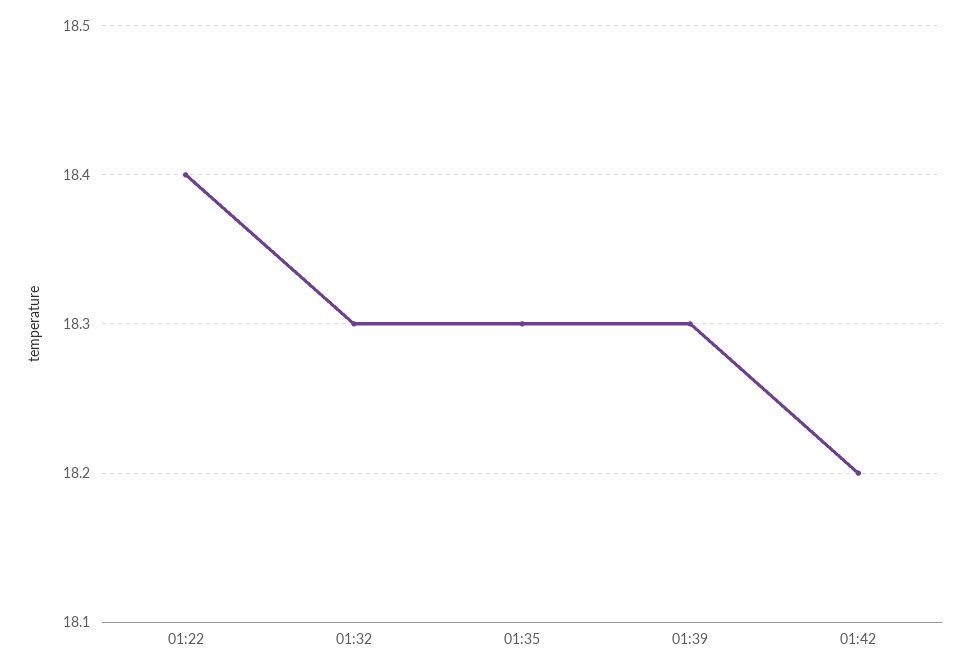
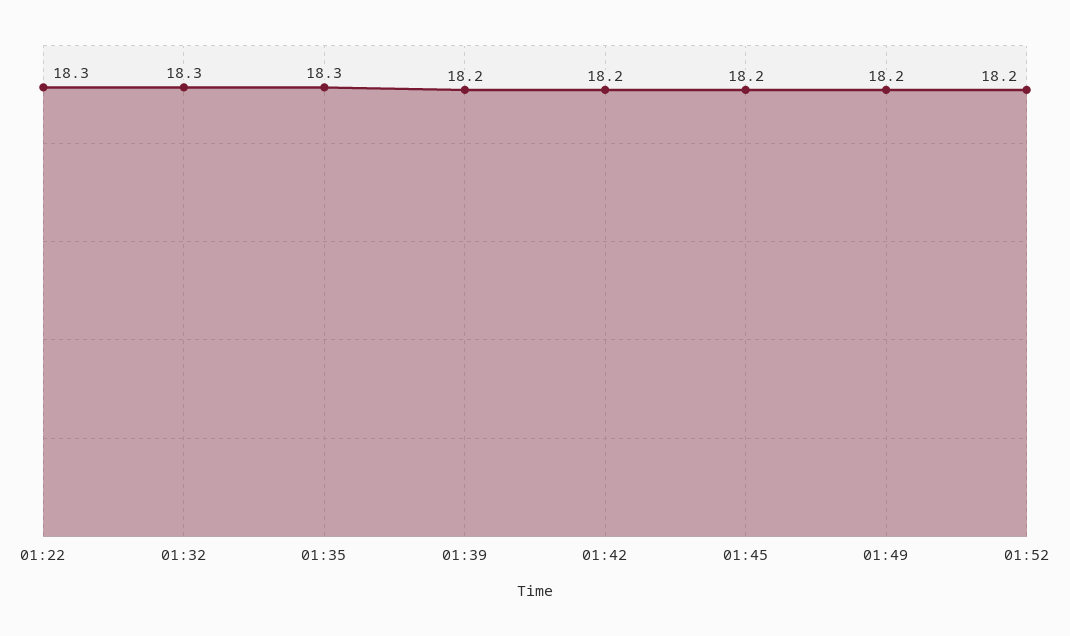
01:22: 18.4 -> 18.3
01:39: 18.3 -> 18.2
01:45: none -> 18.2
01:49: none -> 18.2
01:52: none -> 18.2

